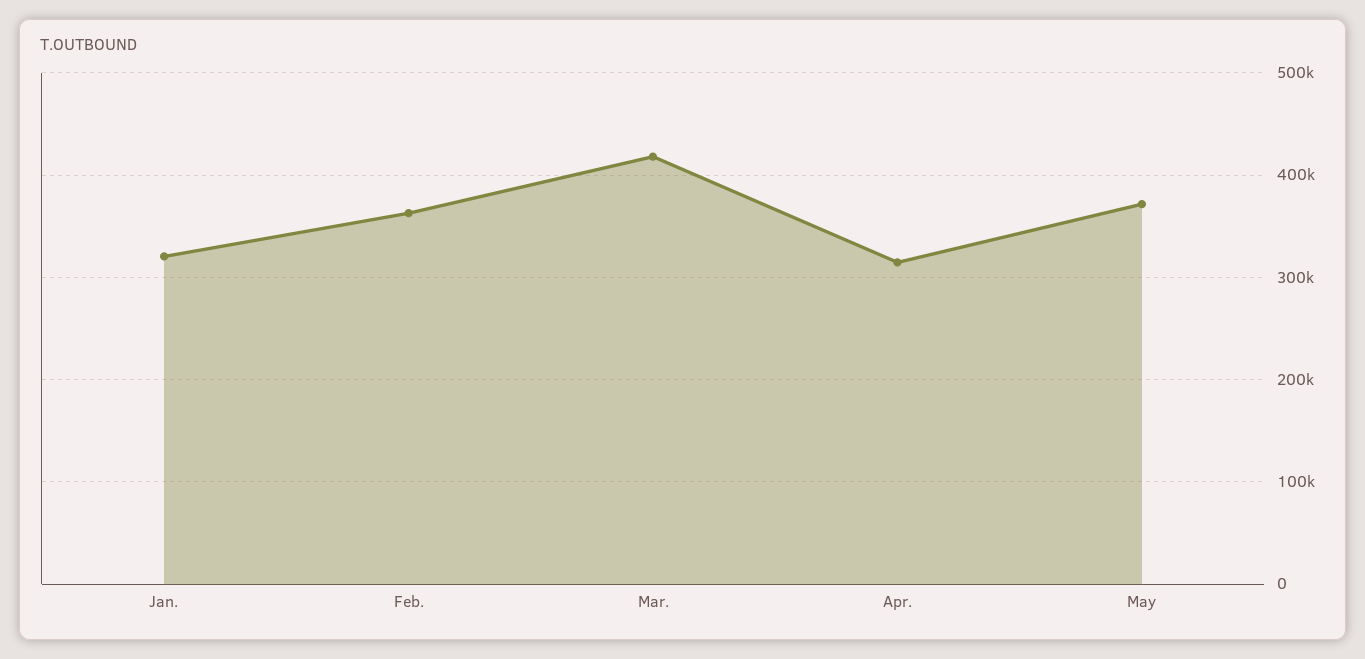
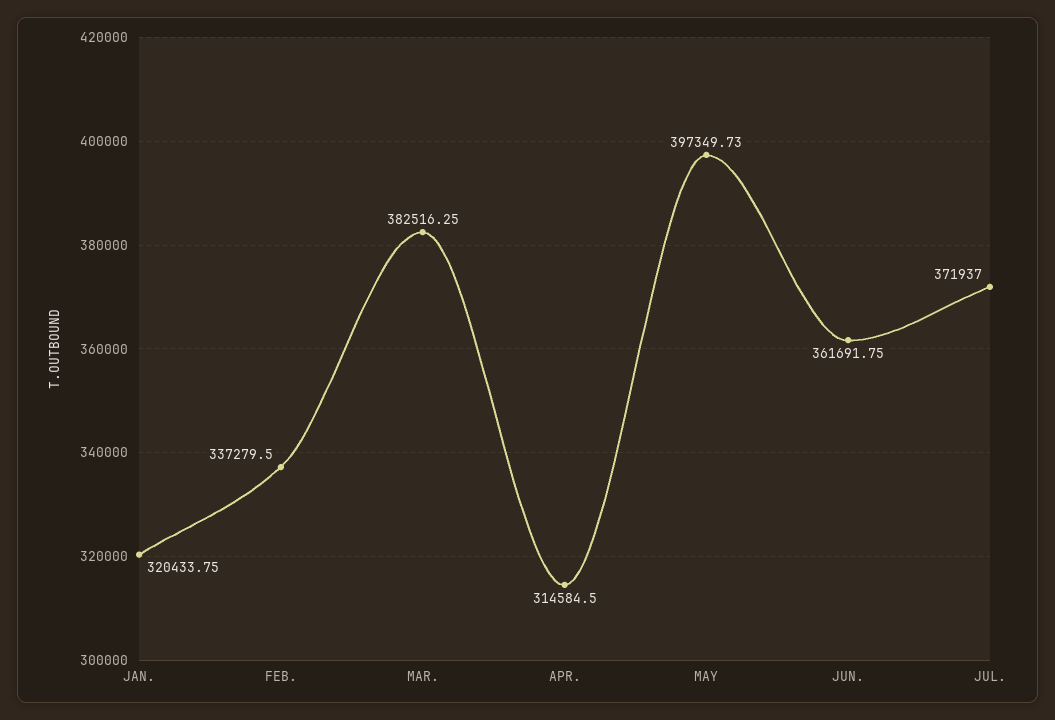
Feb.: 360000 -> 337279.5
Mar.: 420000 -> 382516.25
May: 370000 -> 397349.73
JUN.: none -> 361691.75
JUL.: none -> 371937

